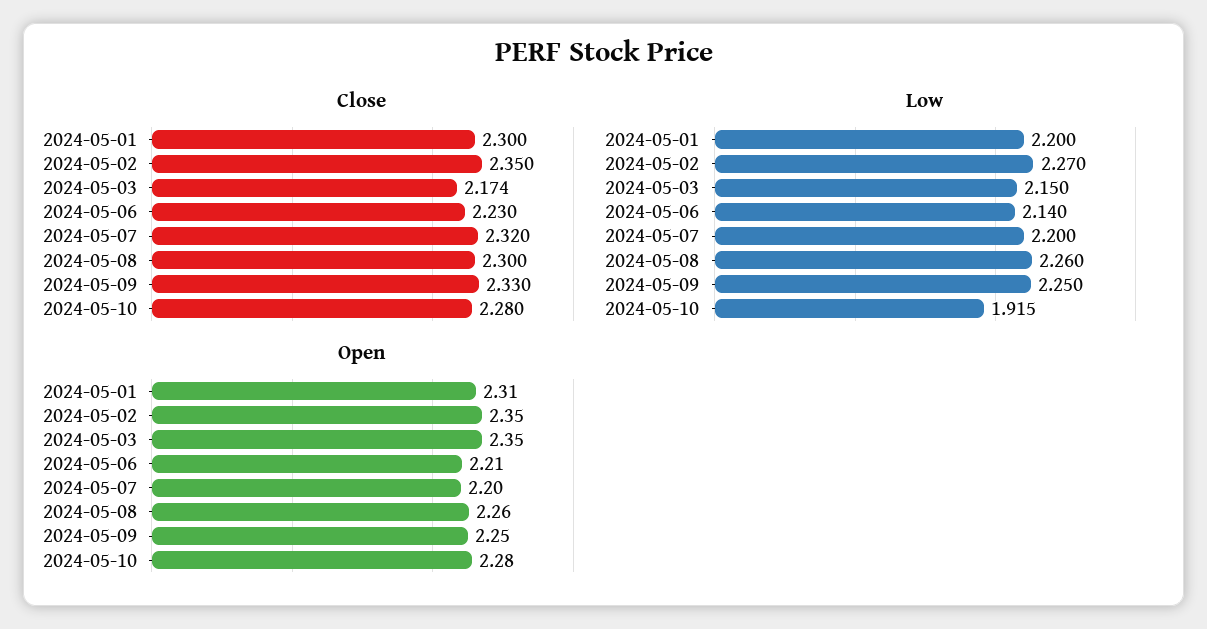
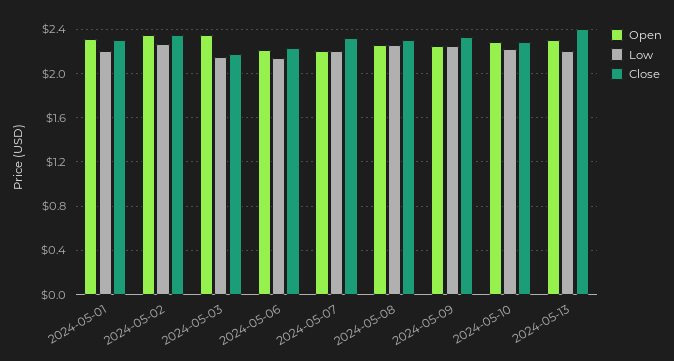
Low, 2024-05-10: 1.915 -> 2.2
Open, 2024-05-13: none -> 2.3
Low, 2024-05-13: none -> 2.2
Close, 2024-05-13: none -> 2.4

